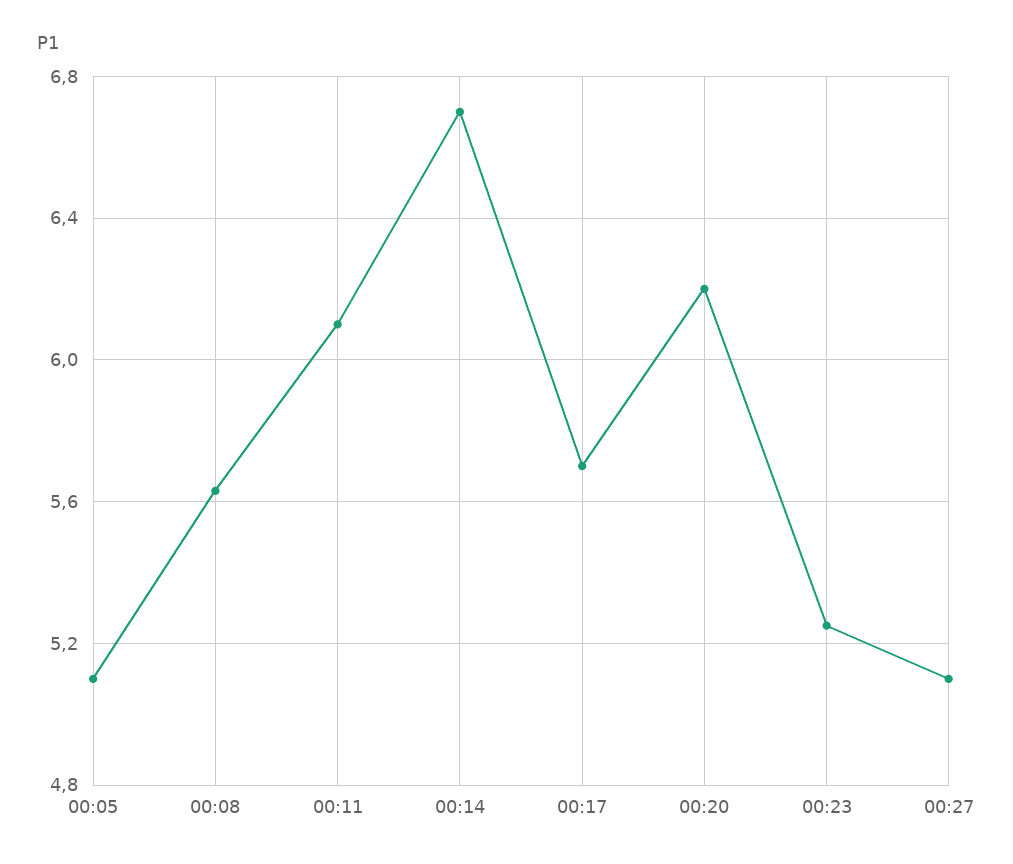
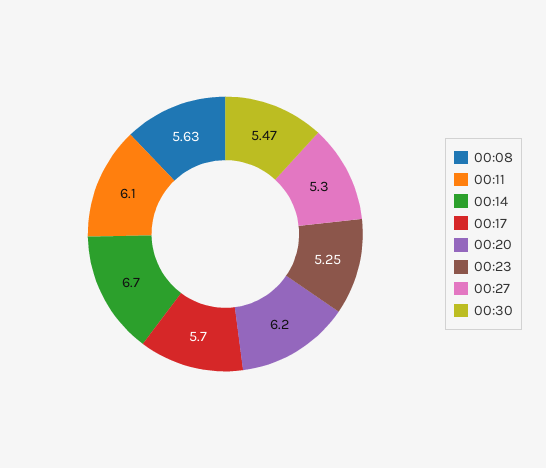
00:05: 5.1 -> none
00:27: 5.1 -> 5.3
00:30: none -> 5.47

